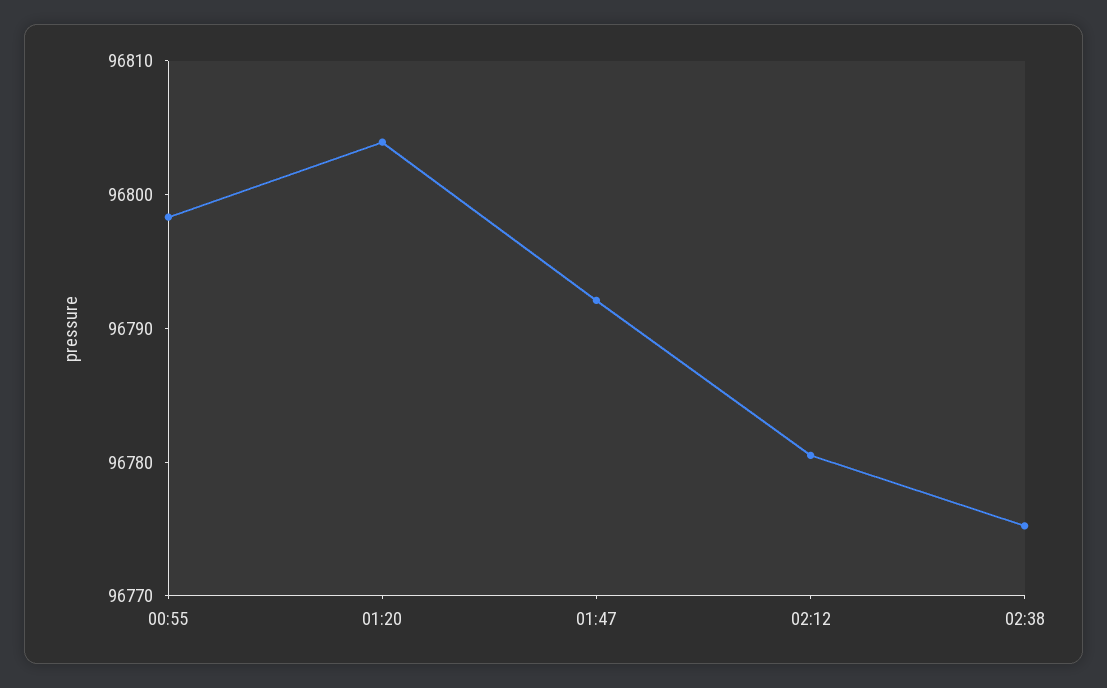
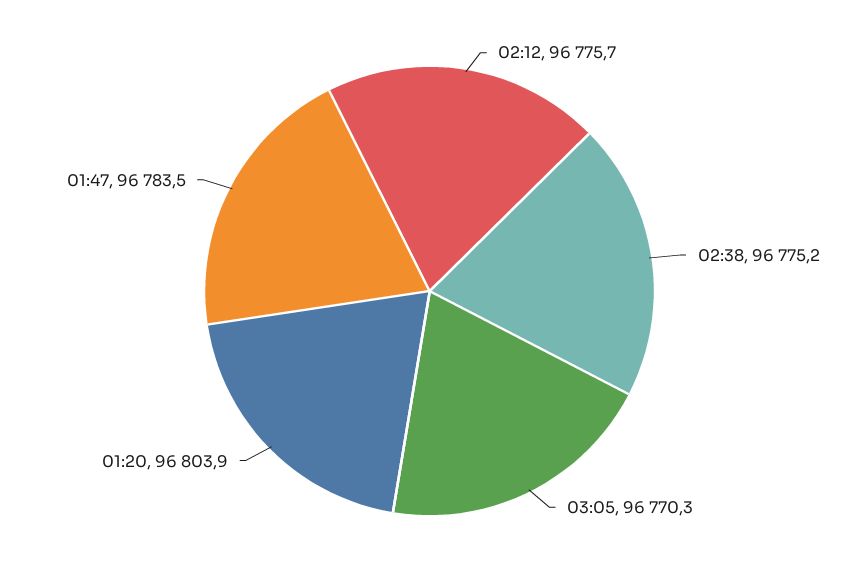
00:55: 96798 -> none
01:47: 96792 -> 96783.5
02:12: 96780 -> 96775.7
03:05: none -> 96770.3

